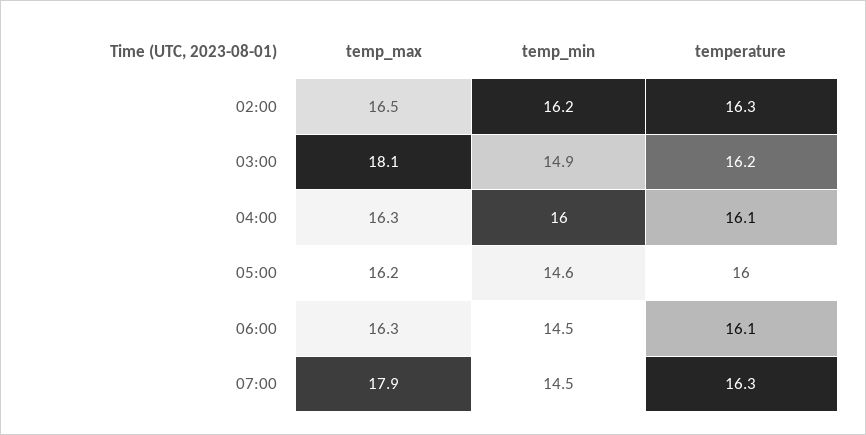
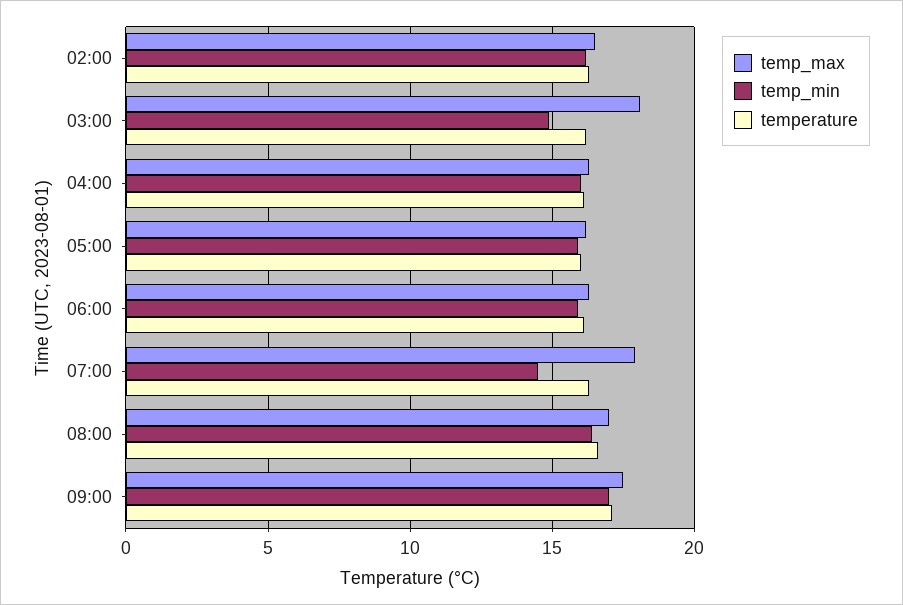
temp_min, 05:00: 14.6 -> 16
temp_min, 06:00: 14.5 -> 16
temp_max, 08:00: none -> 17
temp_min, 08:00: none -> 16.5
temperature, 08:00: none -> 16.5
temp_max, 09:00: none -> 17.5
temp_min, 09:00: none -> 17
temperature, 09:00: none -> 17

